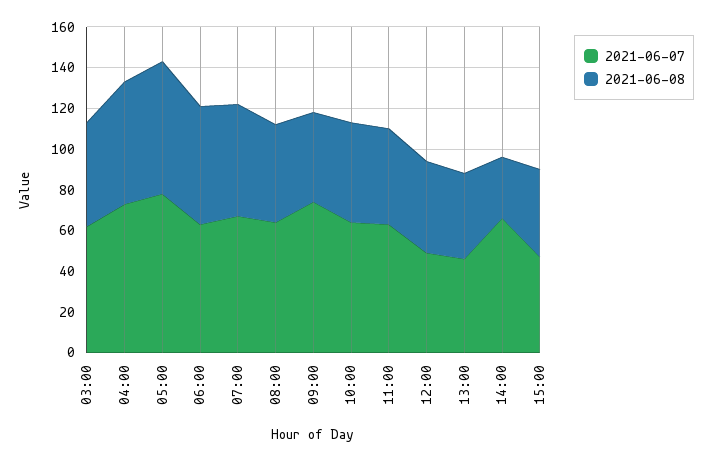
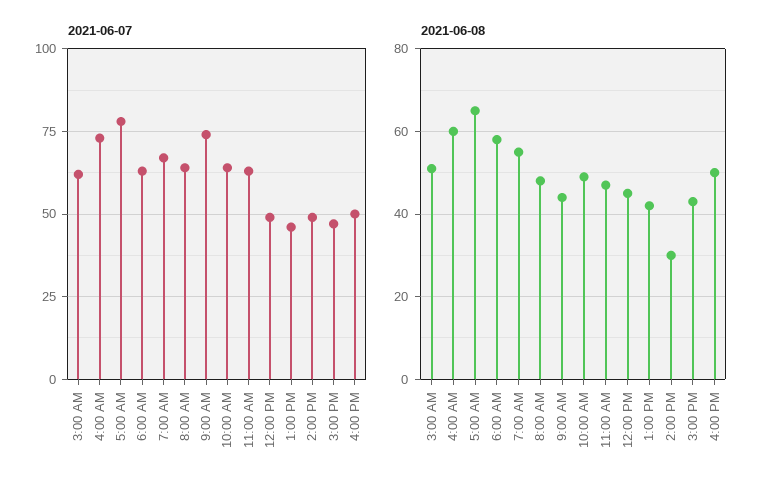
2021-06-07, 14:00: 65 -> 50
2021-06-07, 4:00 PM: none -> 50
2021-06-08, 4:00 PM: none -> 50

